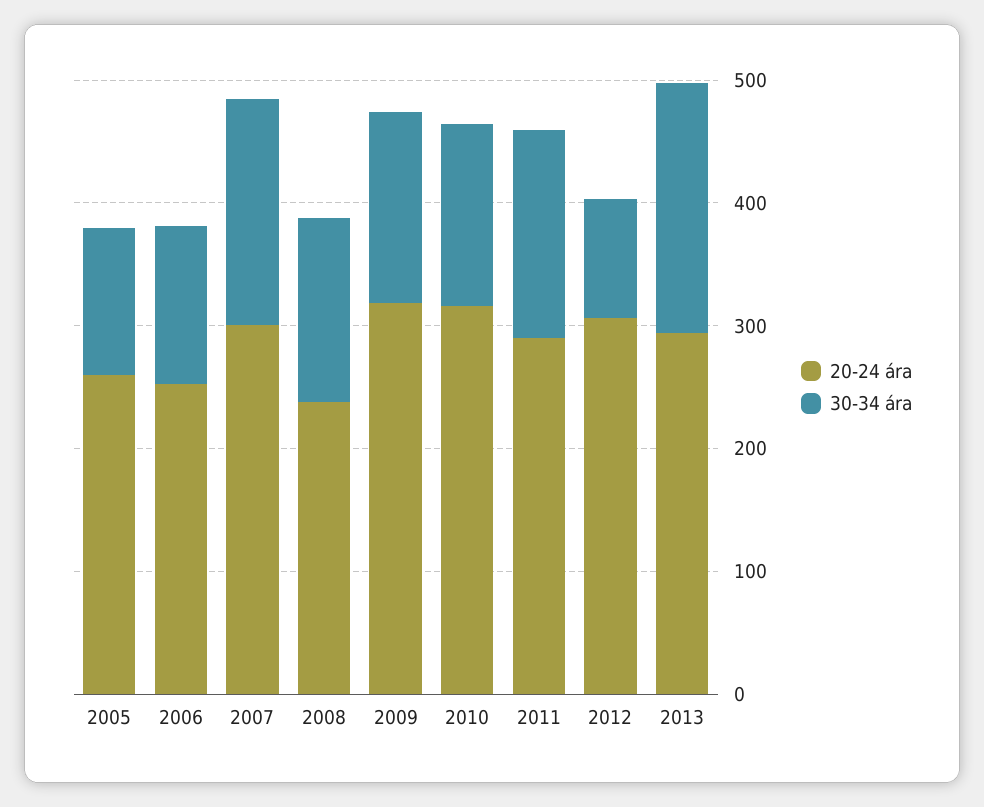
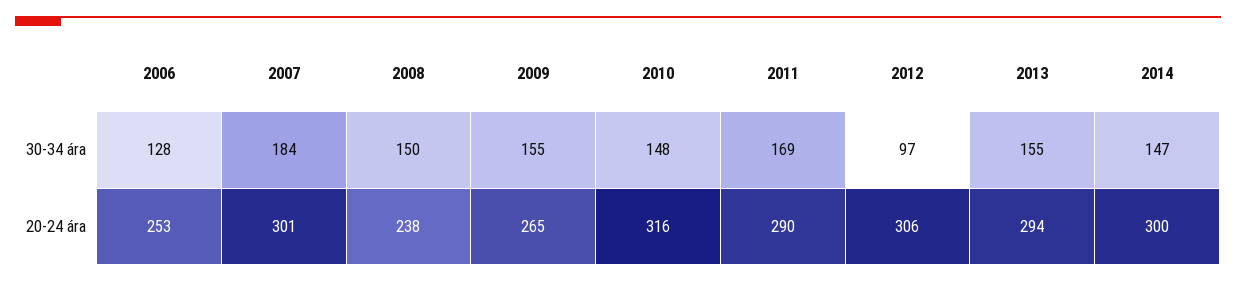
20-24 ára, 2005: 260 -> none
30-34 ára, 2005: 120 -> none
20-24 ára, 2009: 320 -> 265
30-34 ára, 2013: 200 -> 155
30-34 ára, 2014: none -> 147
20-24 ára, 2014: none -> 300

